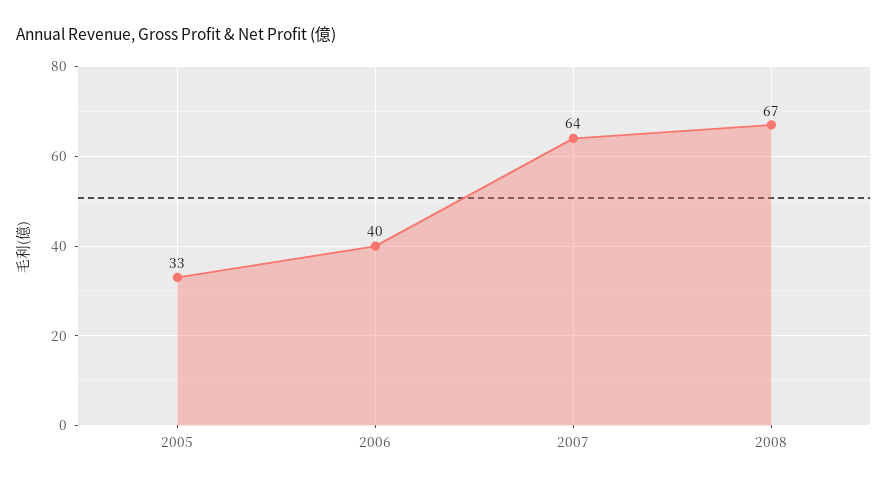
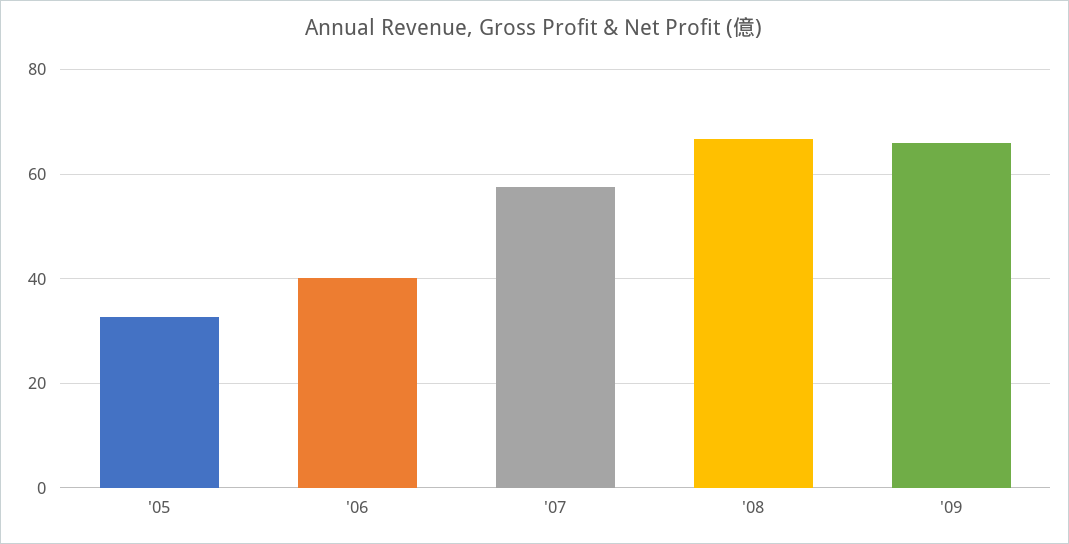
2007: 64 -> 58
'09: none -> 66

